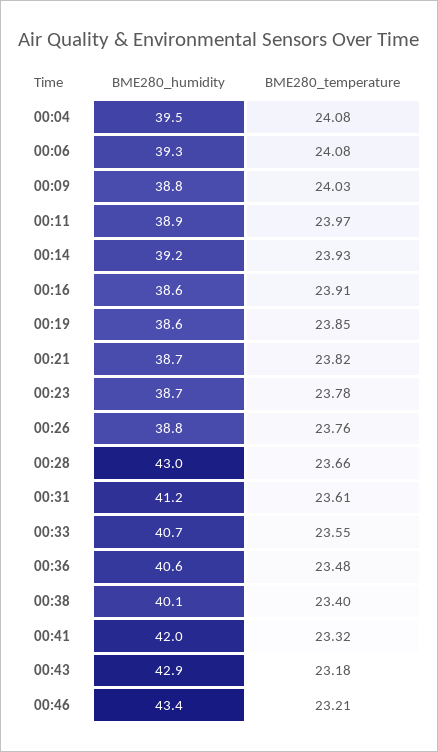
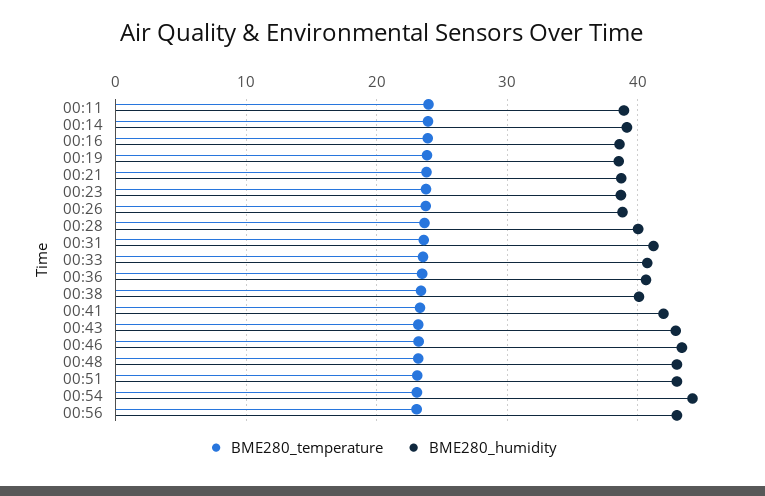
BME280_humidity, 00:04: 39.5 -> none
BME280_temperature, 00:04: 24.08 -> none
BME280_humidity, 00:06: 39.3 -> none
BME280_temperature, 00:06: 24.08 -> none
BME280_humidity, 00:09: 38.8 -> none
BME280_temperature, 00:09: 24.03 -> none
BME280_humidity, 00:28: 43 -> 40
BME280_temperature, 00:48: none -> 23
BME280_humidity, 00:48: none -> 43
BME280_temperature, 00:51: none -> 23
BME280_humidity, 00:51: none -> 43
BME280_temperature, 00:54: none -> 23
BME280_humidity, 00:54: none -> 44
BME280_temperature, 00:56: none -> 23
BME280_humidity, 00:56: none -> 43

